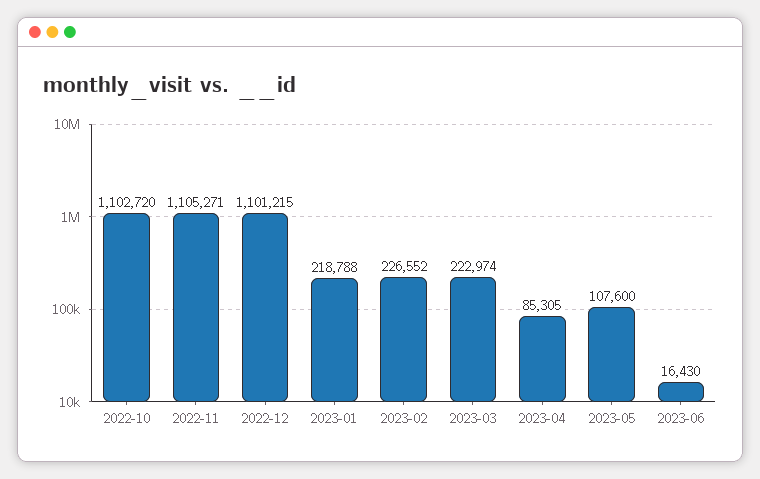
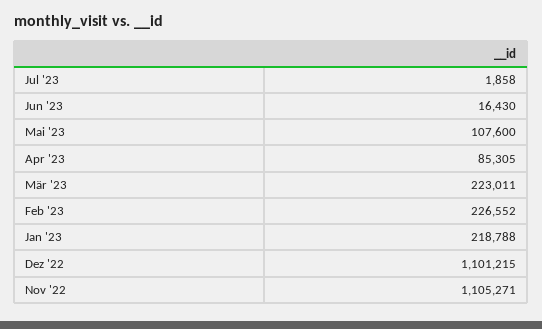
2022-10: 1102720 -> none
2023-03: 222974 -> 223011
Jul '23: none -> 1858

